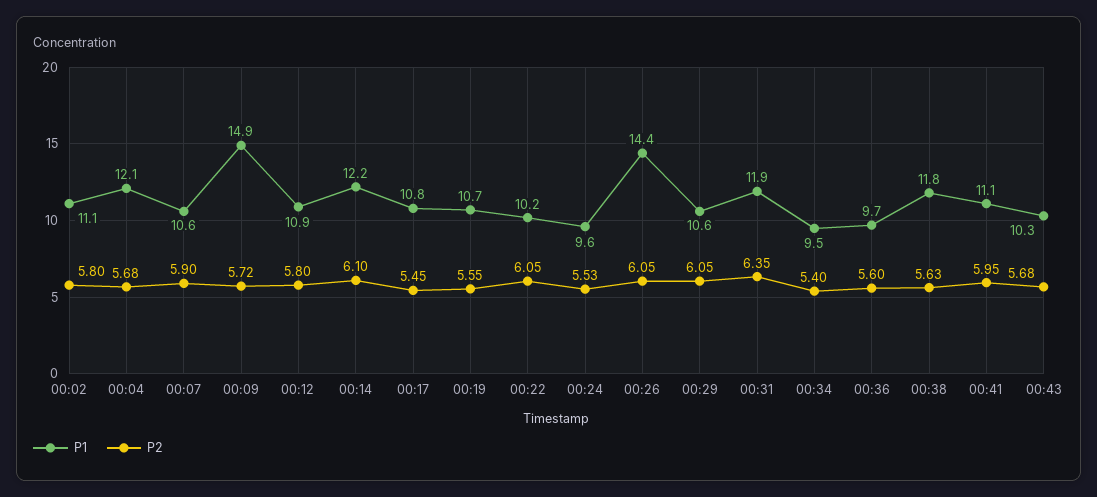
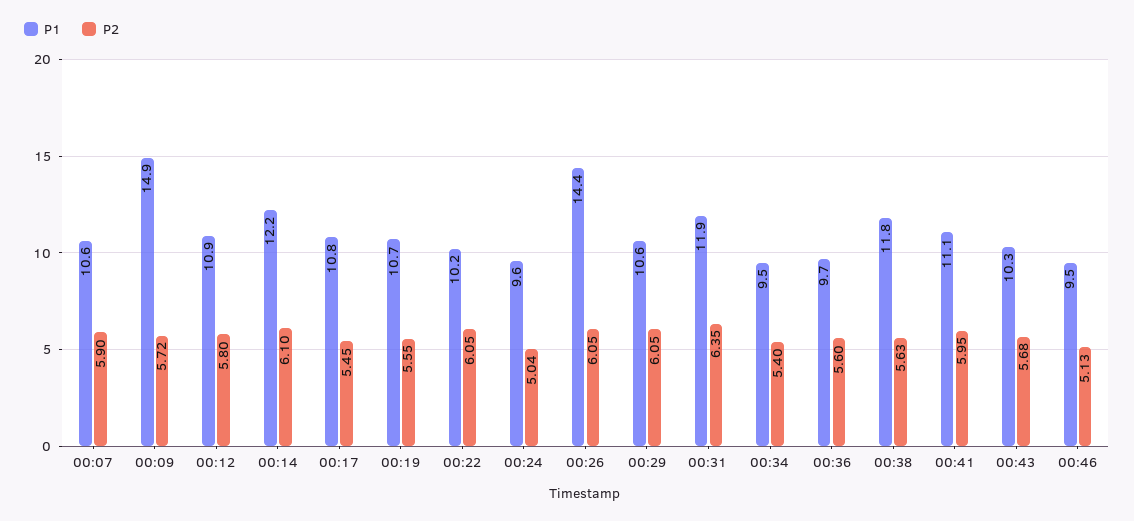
P1, 00:02: 11.1 -> none
P2, 00:02: 5.8 -> none
P1, 00:04: 12.1 -> none
P2, 00:04: 5.68 -> none
P2, 00:24: 5.53 -> 5.04
P1, 00:46: none -> 9.5
P2, 00:46: none -> 5.13

